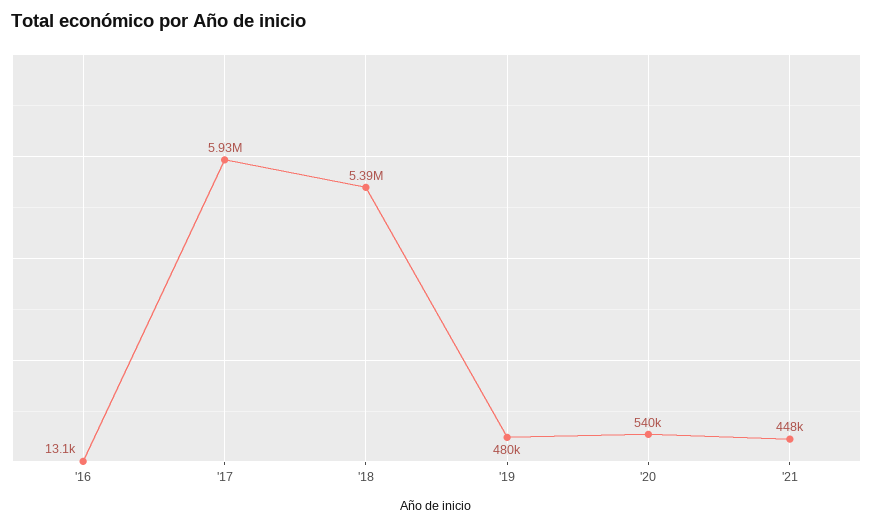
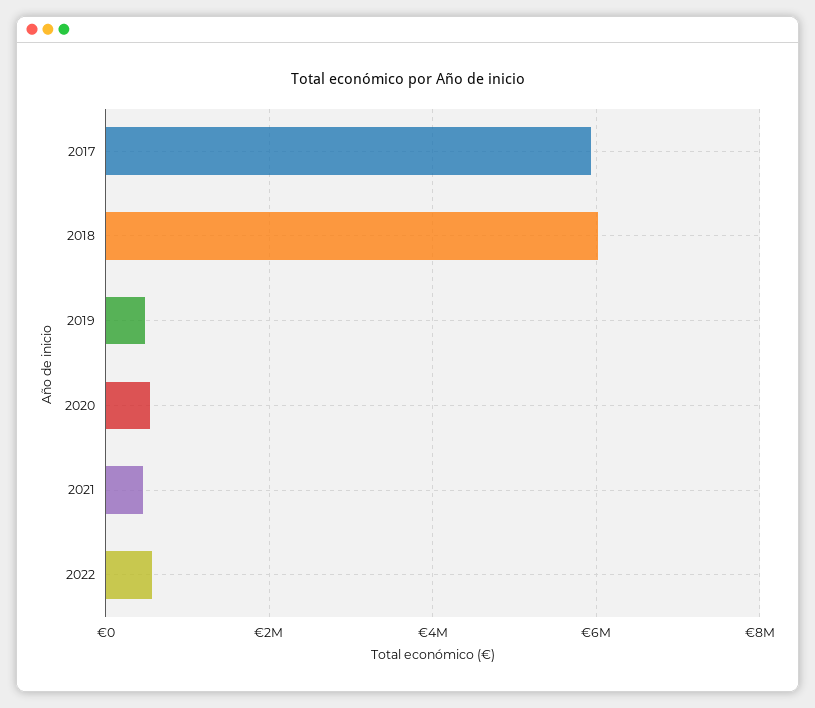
'16: 13100 -> none
'18: 5390000 -> 6000000
2022: none -> 600000

